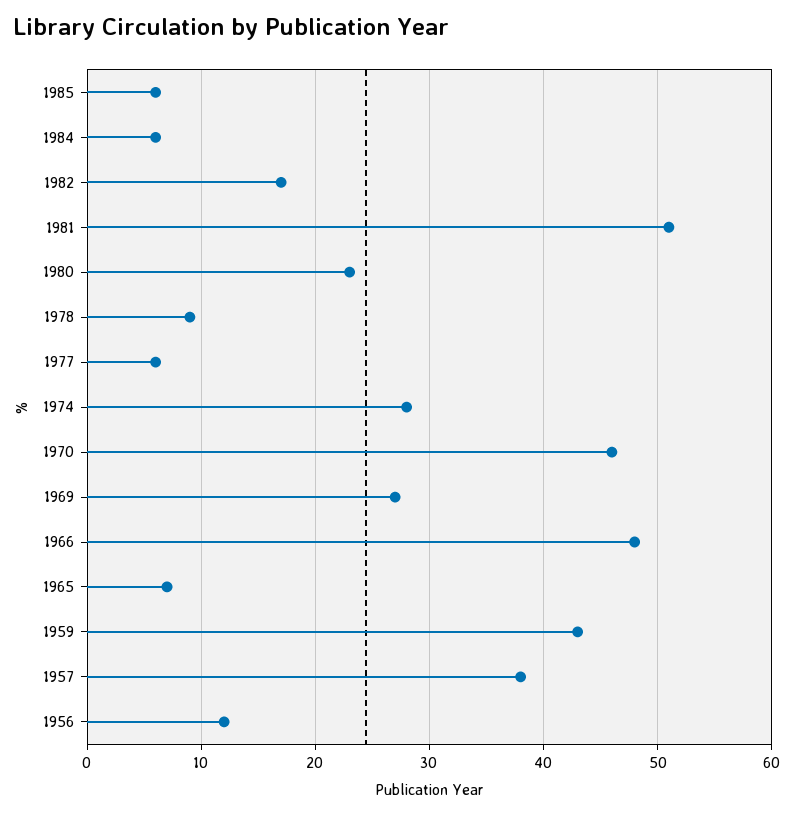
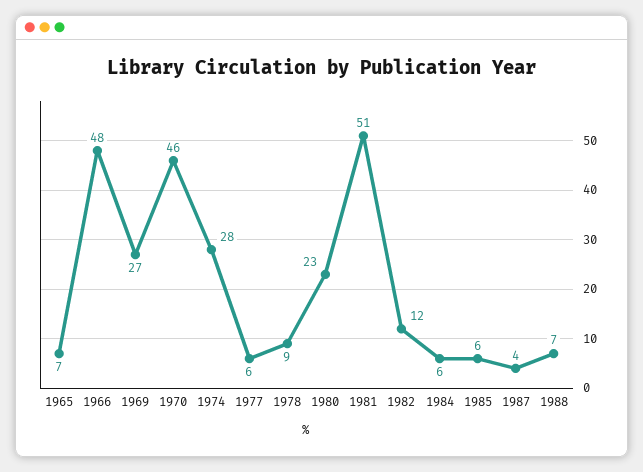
1982: 17 -> 12
1959: 43 -> none
1957: 38 -> none
1956: 12 -> none
1987: none -> 4
1988: none -> 7

